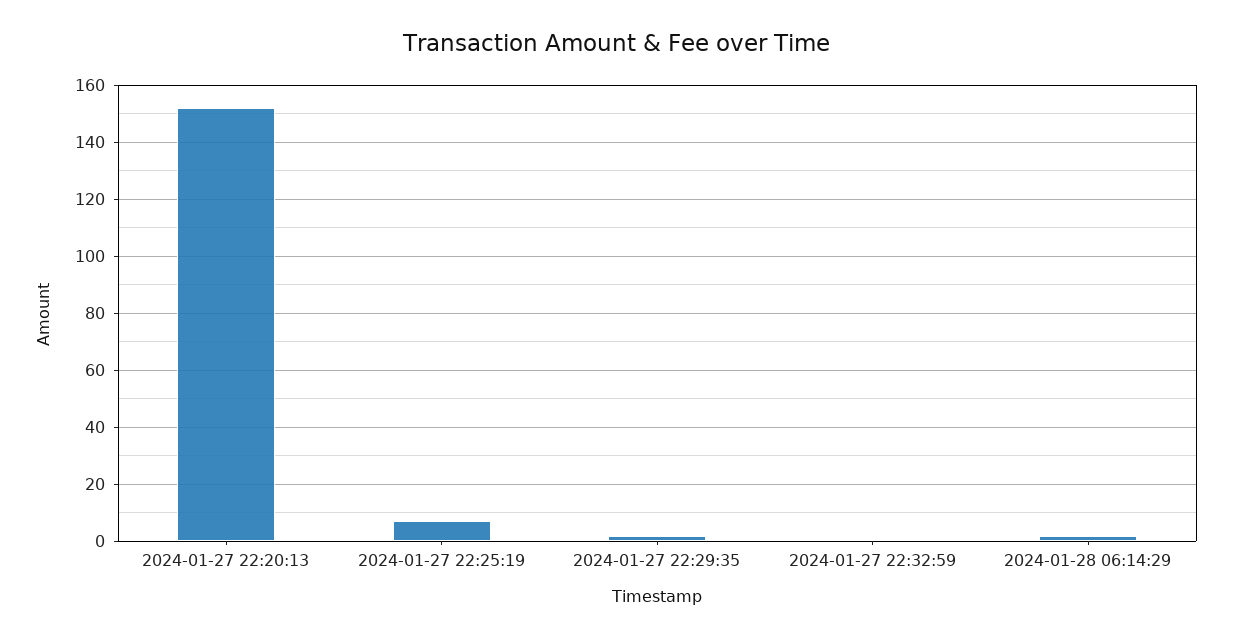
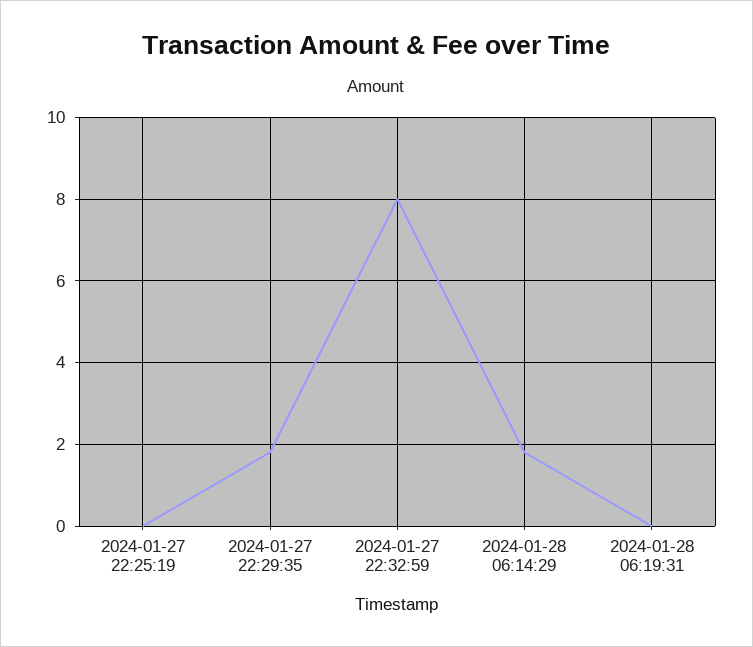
2024-01-27 22:20:13: 152.5 -> none
2024-01-27 22:25:19: 7.5 -> 0
2024-01-27 22:32:59: 0 -> 8
2024-01-28 06:19:31: none -> 0

